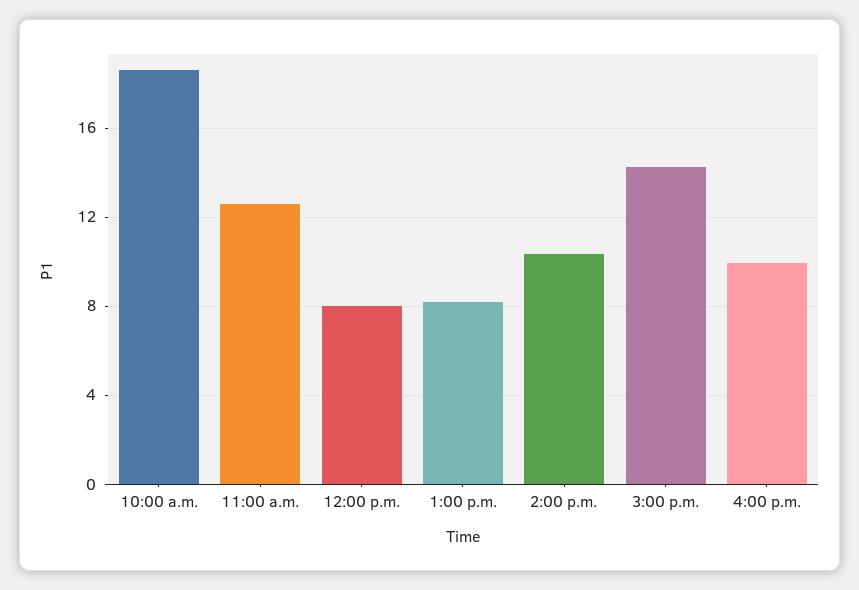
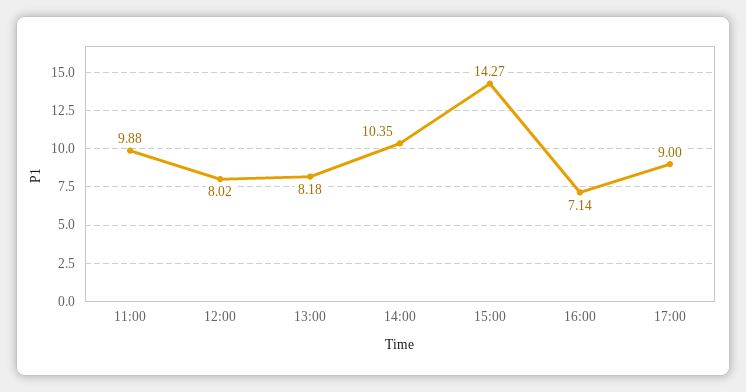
10:00 a.m.: 18.5 -> none
11:00 a.m.: 12.5 -> 9.88
4:00 p.m.: 10 -> 7.14
17:00: none -> 9

